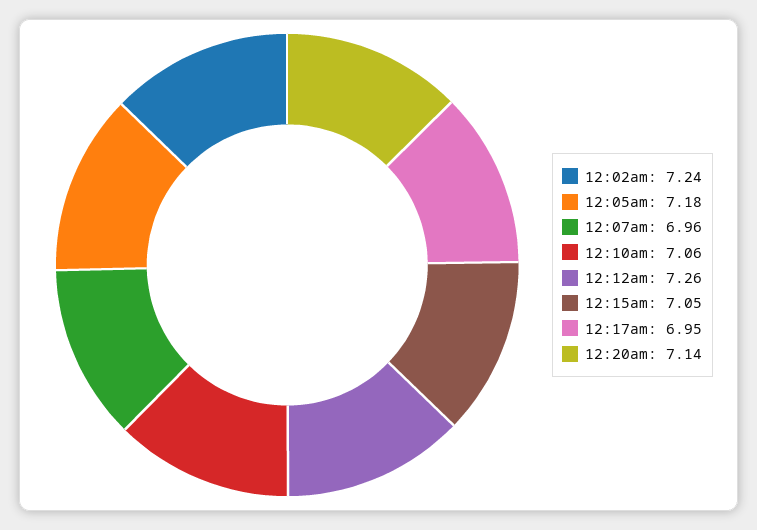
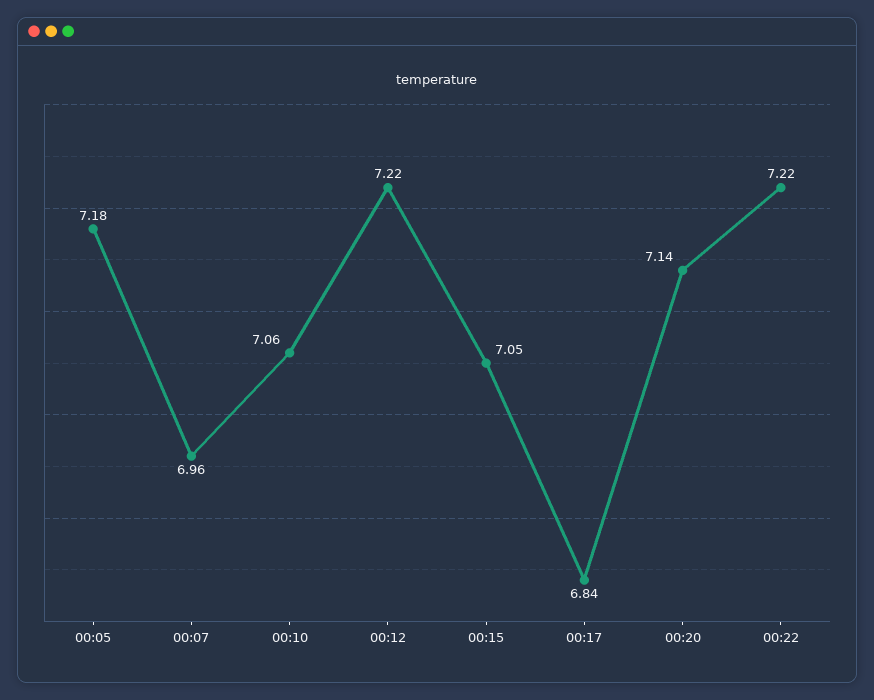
12:02am: 7.24 -> none
12:12am: 7.26 -> 7.22
12:17am: 6.95 -> 6.84
00:22: none -> 7.22

